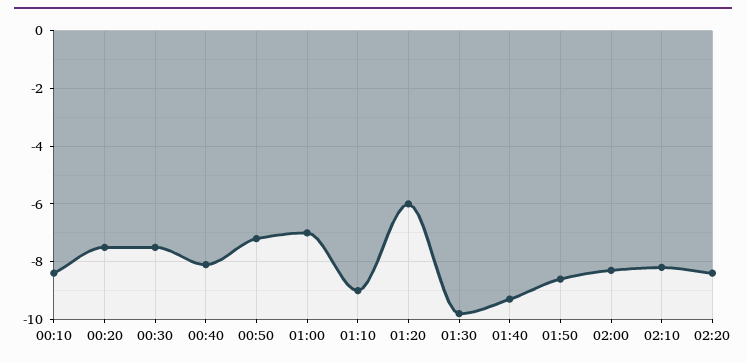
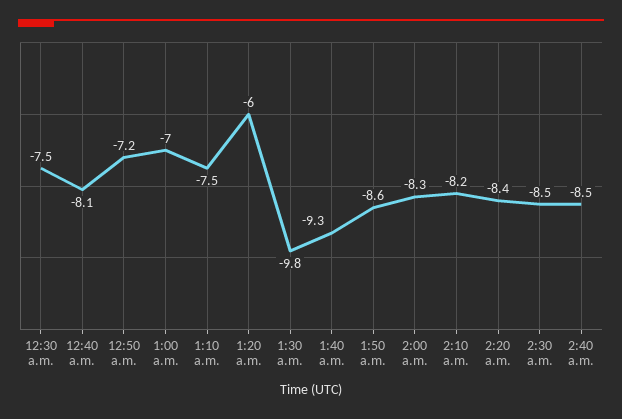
00:10: -8.5 -> none
00:20: -7.5 -> none
01:10: -9 -> -7.5
2:30 a.m.: none -> -8.5
2:40 a.m.: none -> -8.5

